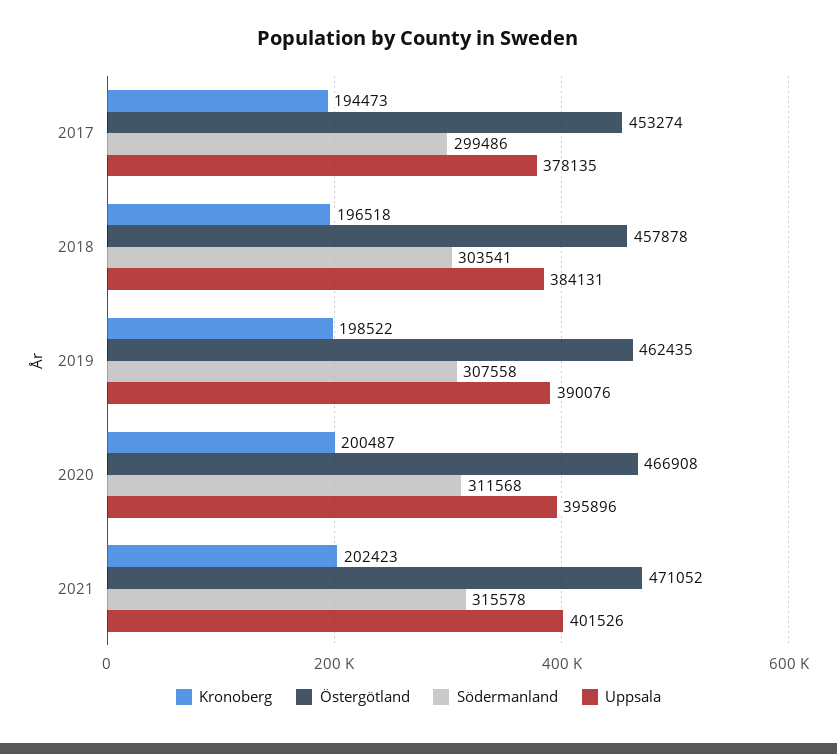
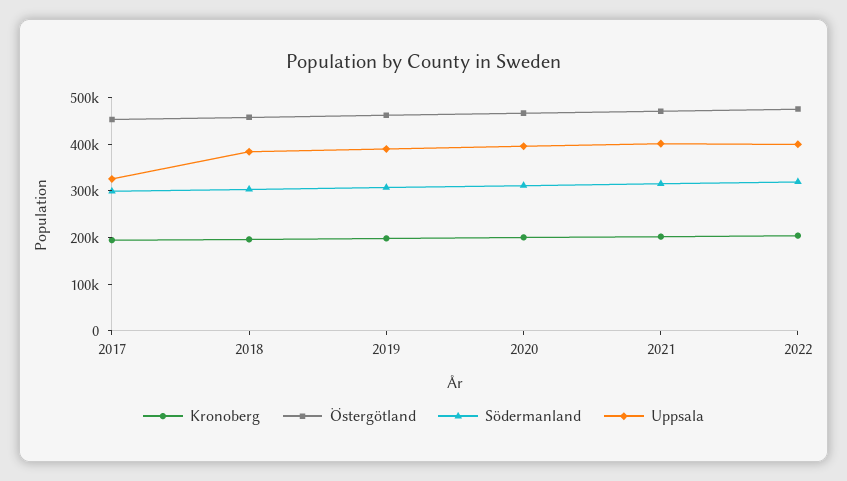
Uppsala, 2017: 378135 -> 320000
Kronoberg, 2022: none -> 200000
Östergötland, 2022: none -> 480000
Södermanland, 2022: none -> 320000
Uppsala, 2022: none -> 400000

